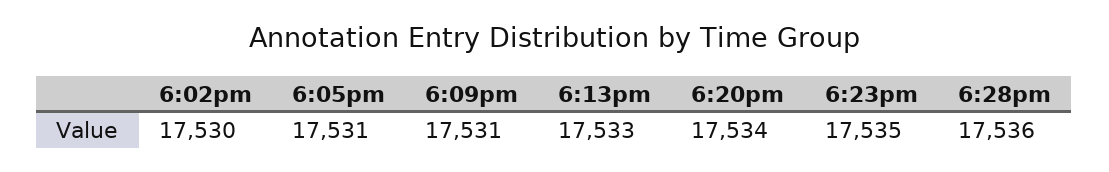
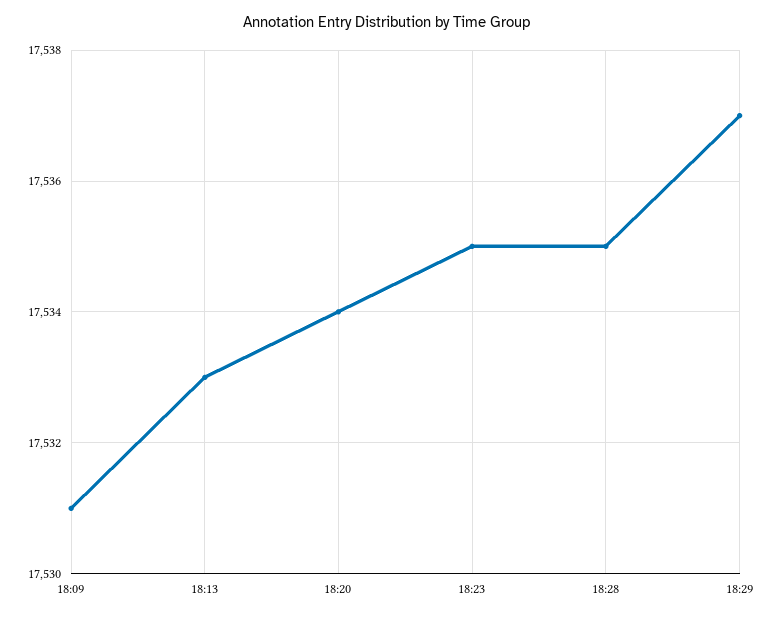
6:02pm: 17530 -> none
6:05pm: 17531 -> none
6:28pm: 17536 -> 17535
18:29: none -> 17537

